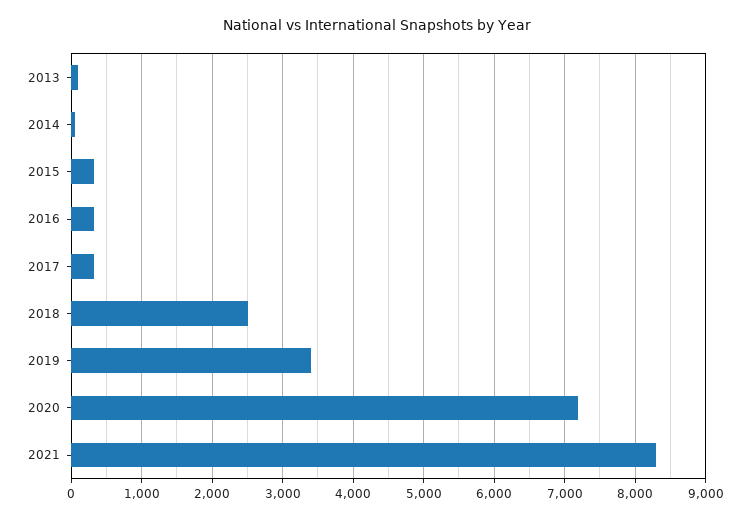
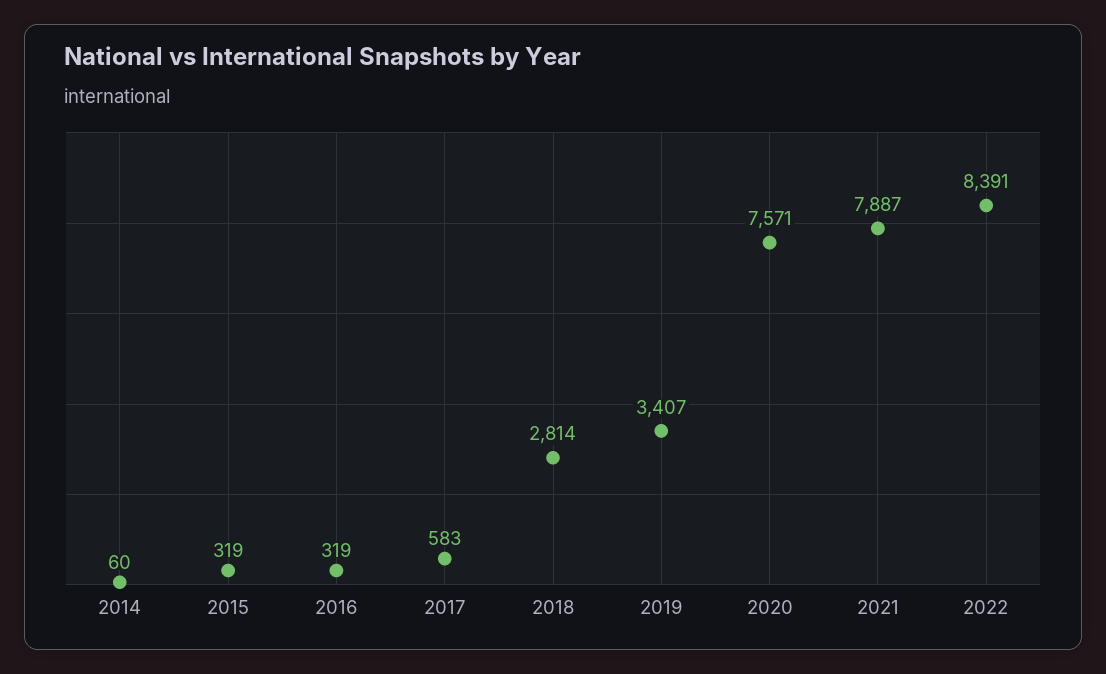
2013: 100 -> none
2017: 300 -> 583
2018: 2500 -> 2814
2020: 7200 -> 7571
2021: 8300 -> 7887
2022: none -> 8391

